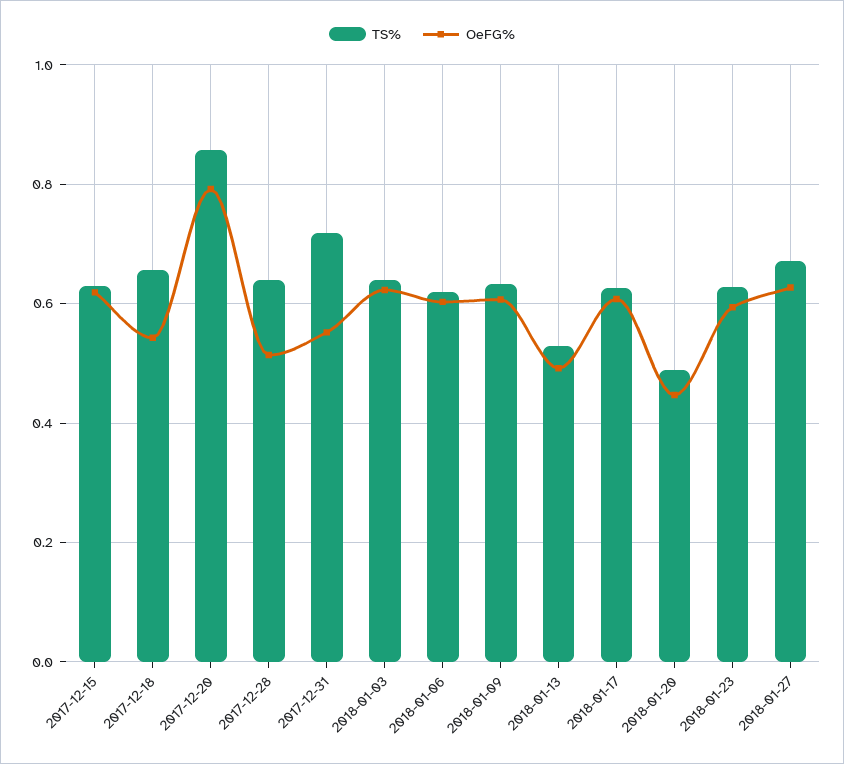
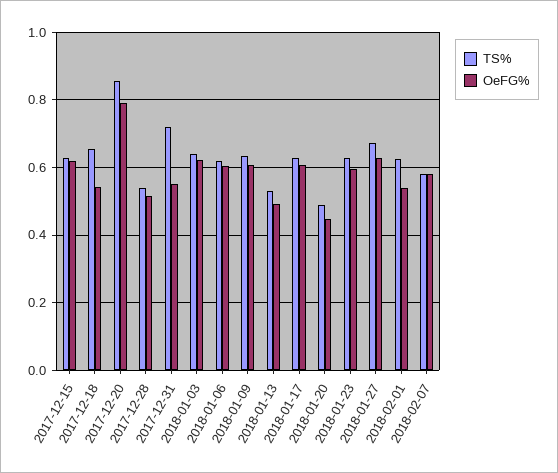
TS%, 2017-12-28: 0.64 -> 0.54
TS%, 2018-02-01: none -> 0.62
OeFG%, 2018-02-01: none -> 0.54
TS%, 2018-02-07: none -> 0.58
OeFG%, 2018-02-07: none -> 0.58

